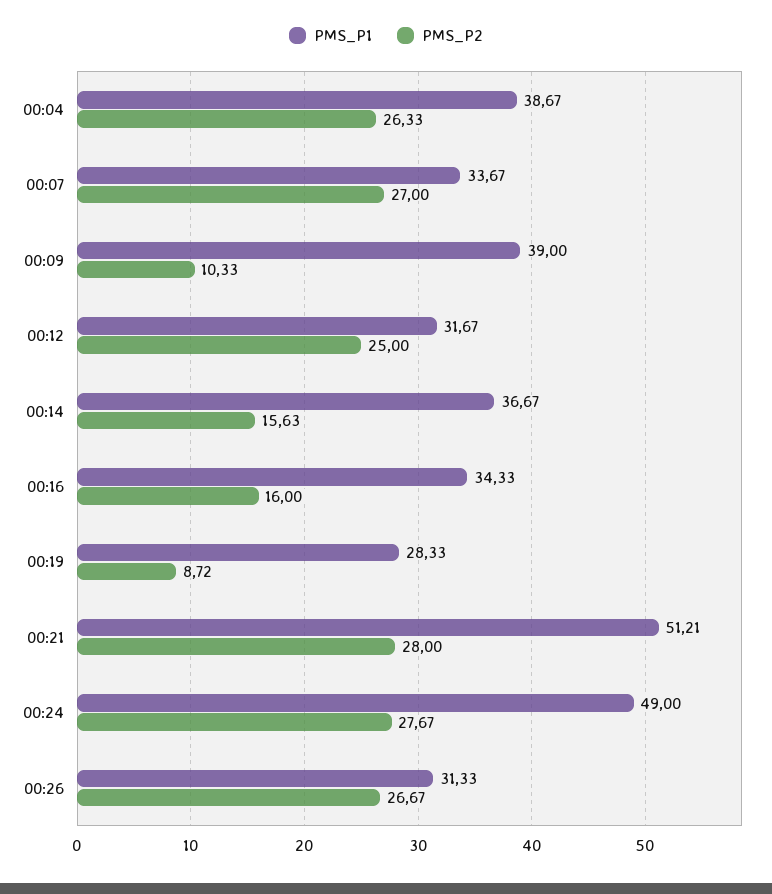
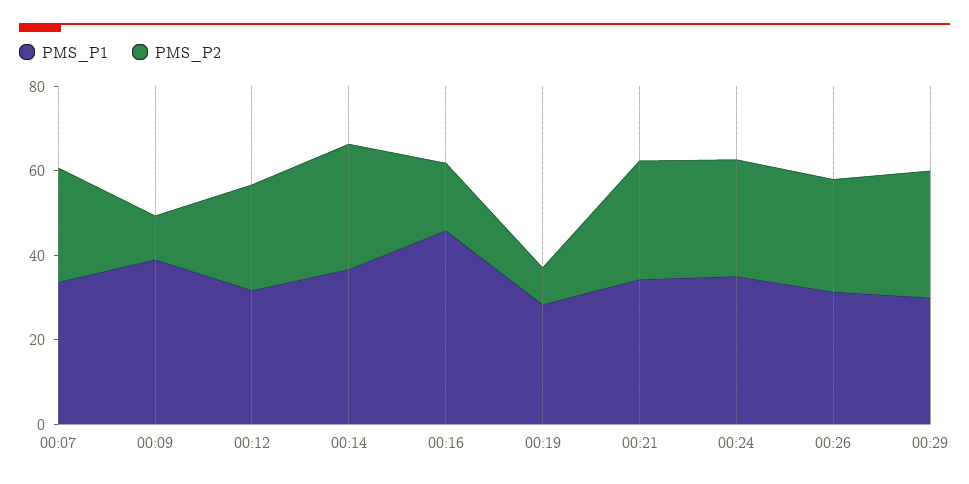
PMS_P1, 00:04: 38.67 -> none
PMS_P2, 00:04: 26.33 -> none
PMS_P2, 00:14: 15.63 -> 30
PMS_P1, 00:16: 34.33 -> 45
PMS_P1, 00:21: 51.21 -> 35
PMS_P1, 00:24: 49 -> 35
PMS_P1, 00:29: none -> 30
PMS_P2, 00:29: none -> 30

